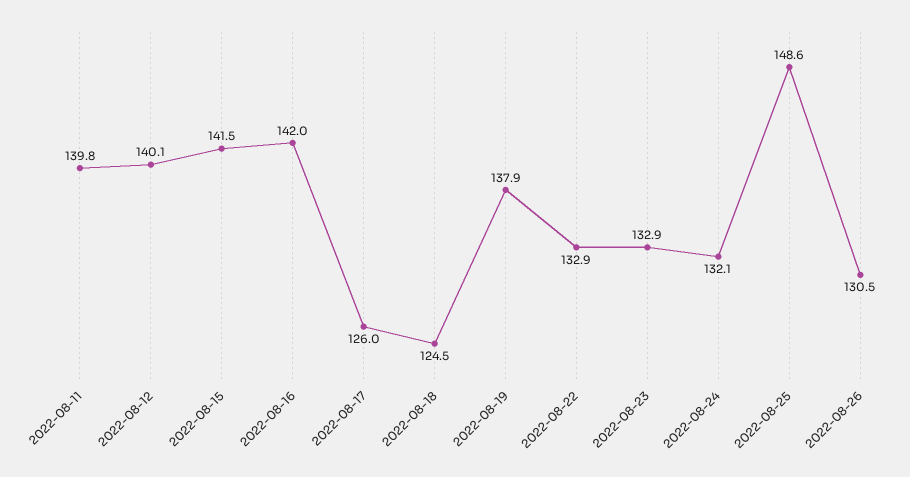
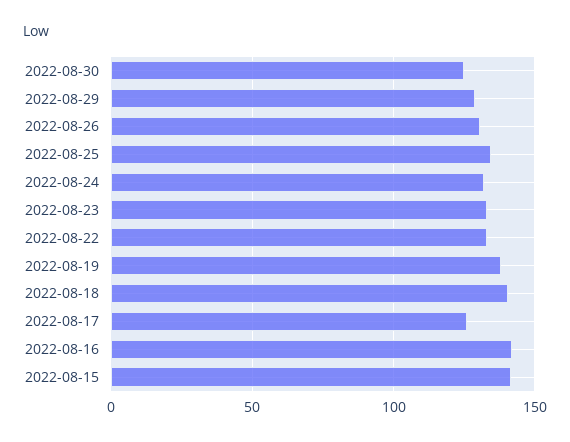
2022-08-11: 139.8 -> none
2022-08-12: 140.1 -> none
2022-08-18: 124.5 -> 140
2022-08-25: 148.6 -> 135
2022-08-30: none -> 125
2022-08-29: none -> 130

